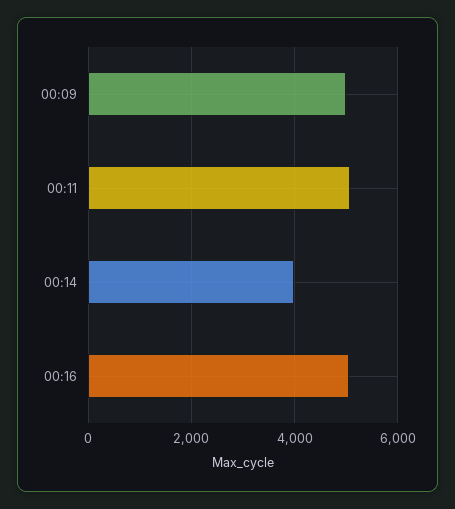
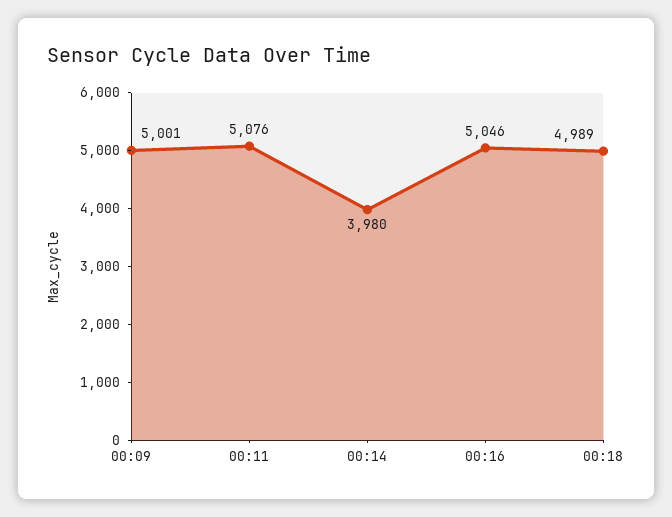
00:18: none -> 4989

